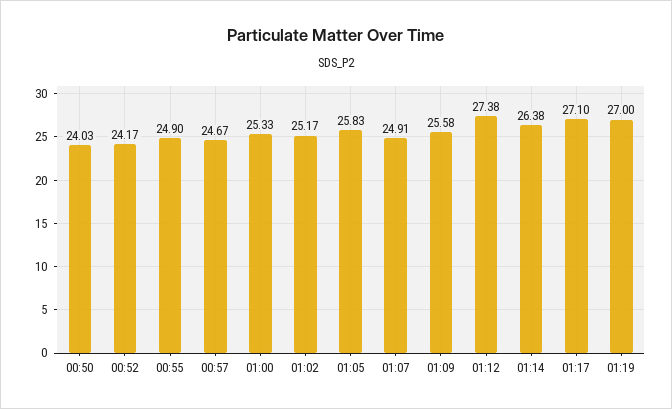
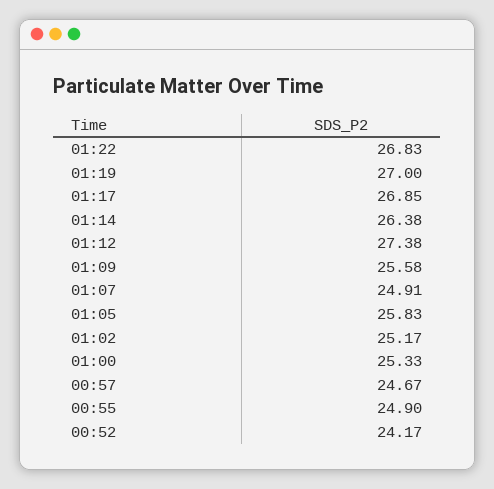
00:50: 24.03 -> none
01:17: 27.1 -> 26.85
01:22: none -> 26.83

